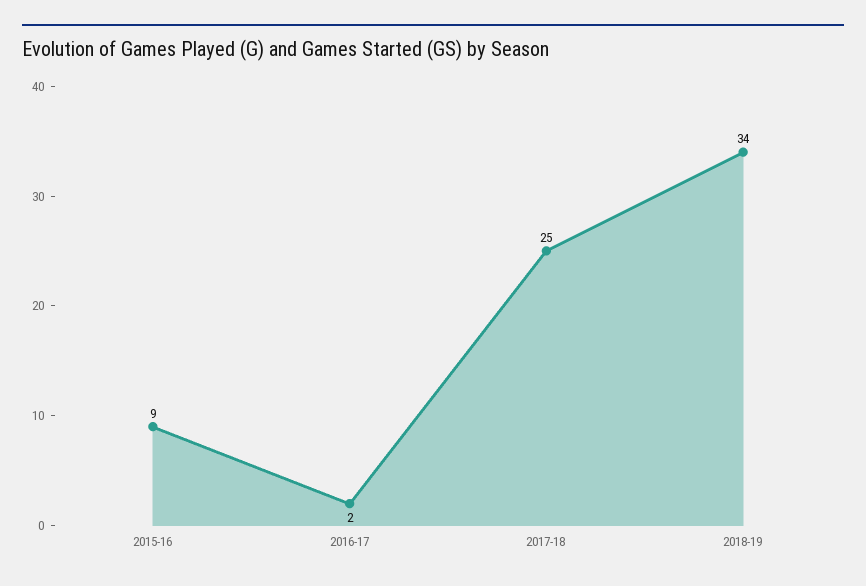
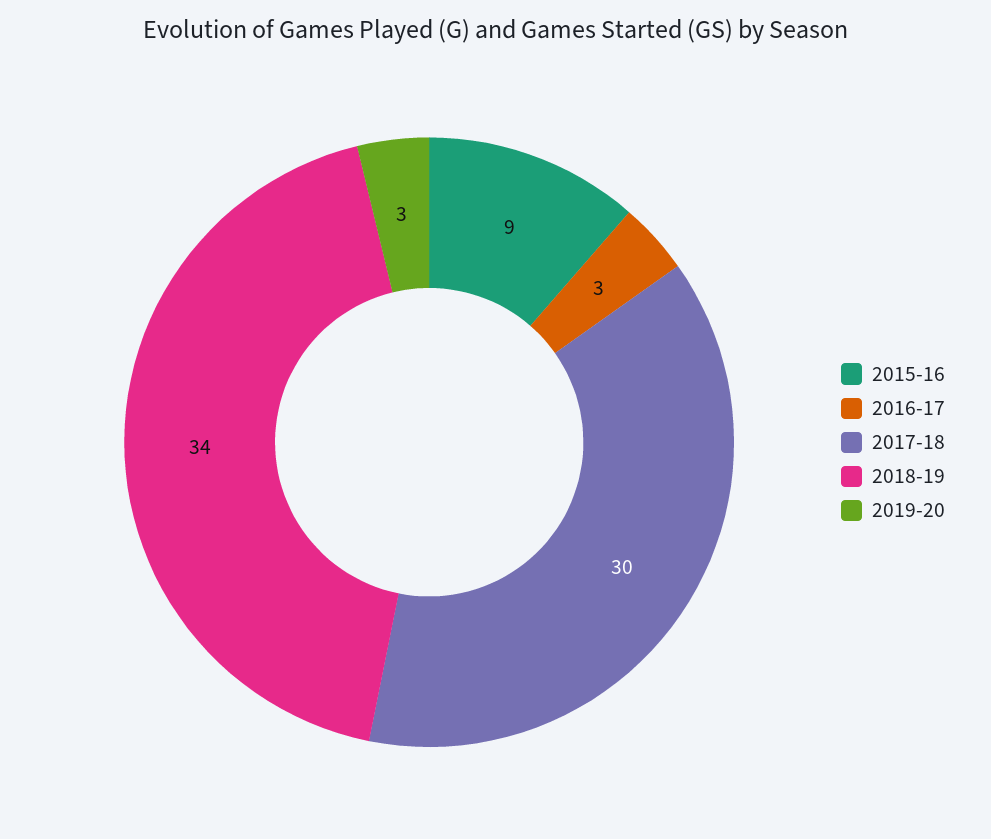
2016-17: 2 -> 3
2017-18: 25 -> 30
2019-20: none -> 3

